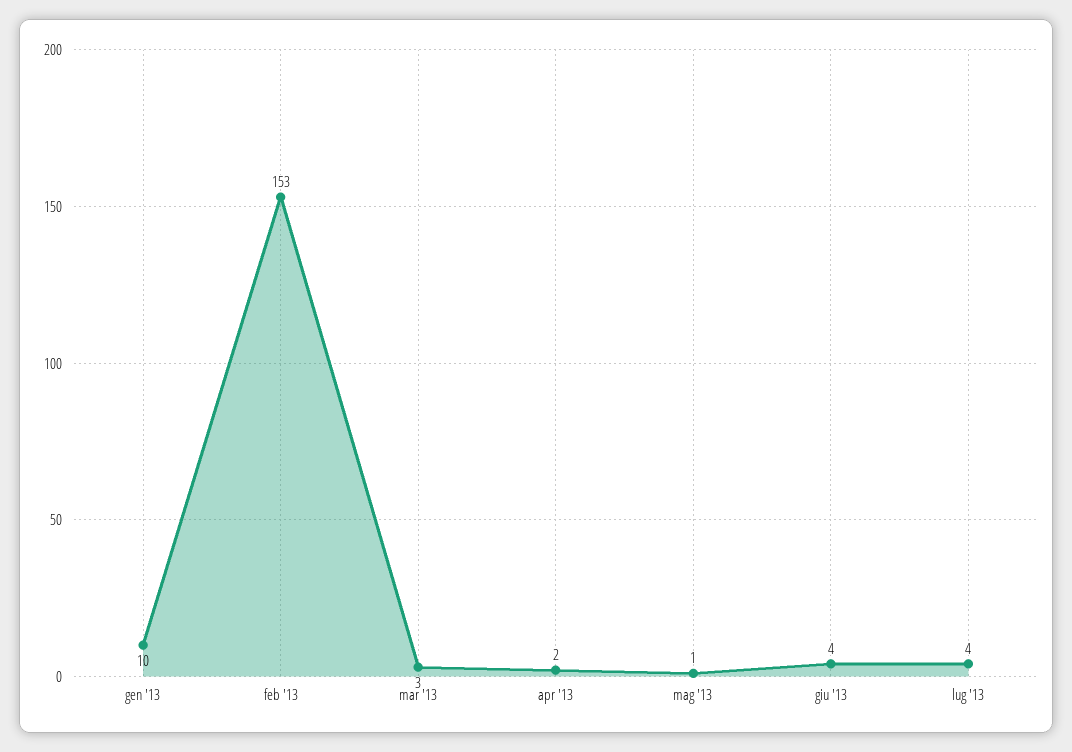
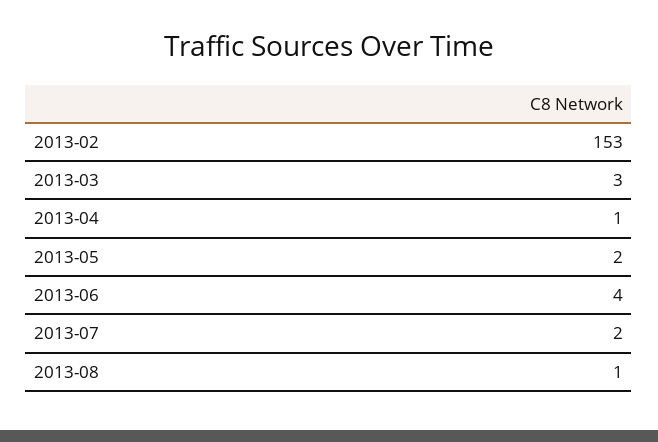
gen '13: 10 -> none
apr '13: 2 -> 1
mag '13: 1 -> 2
lug '13: 4 -> 2
2013-08: none -> 1

